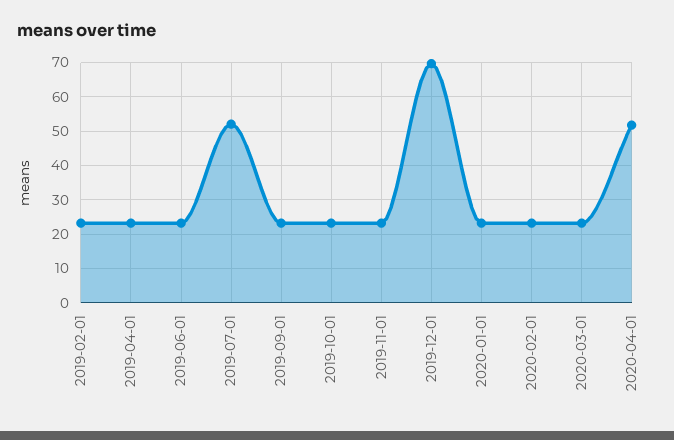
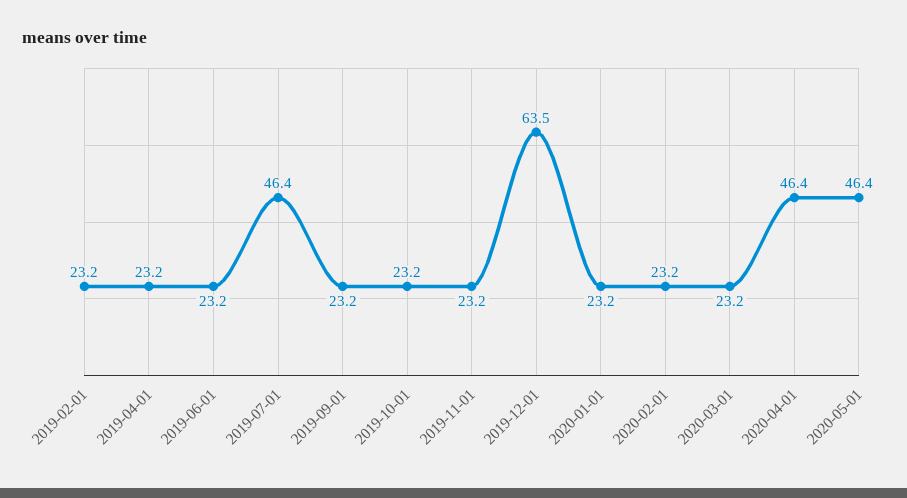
2019-07-01: 52 -> 46.4
2019-12-01: 70 -> 63.5
2020-04-01: 52 -> 46.4
2020-05-01: none -> 46.4

